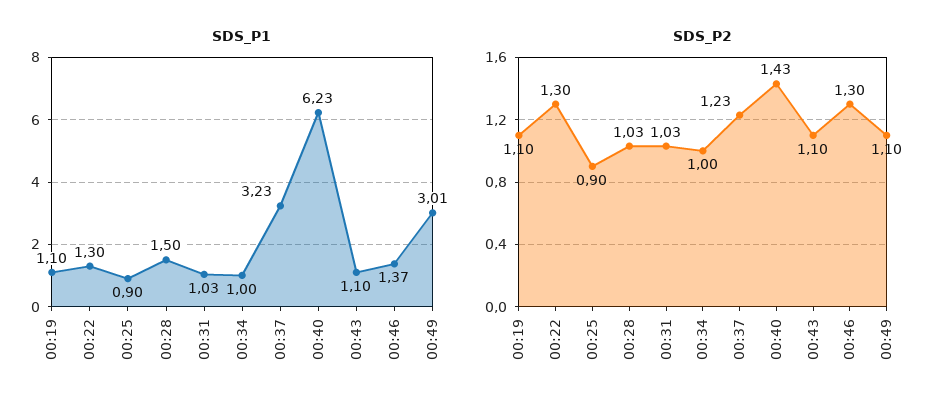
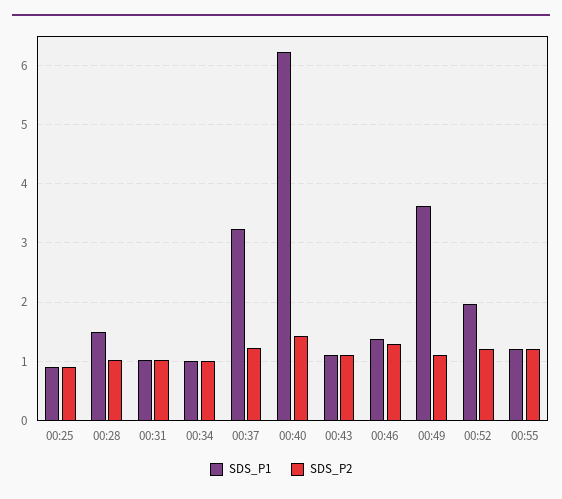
SDS_P1, 00:19: 1.1 -> none
SDS_P1, 00:22: 1.3 -> none
SDS_P1, 00:49: 3.01 -> 3.6
SDS_P2, 00:19: 1.1 -> none
SDS_P2, 00:22: 1.3 -> none
SDS_P1, 00:52: none -> 2
SDS_P2, 00:52: none -> 1.2
SDS_P1, 00:55: none -> 1.2
SDS_P2, 00:55: none -> 1.2

